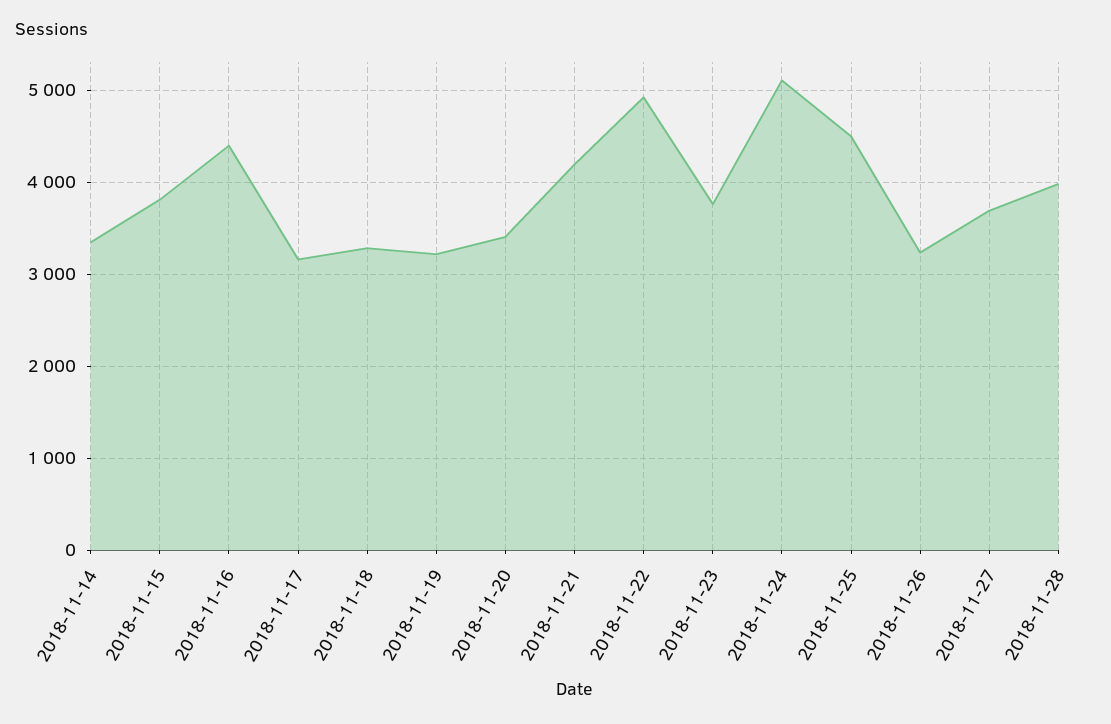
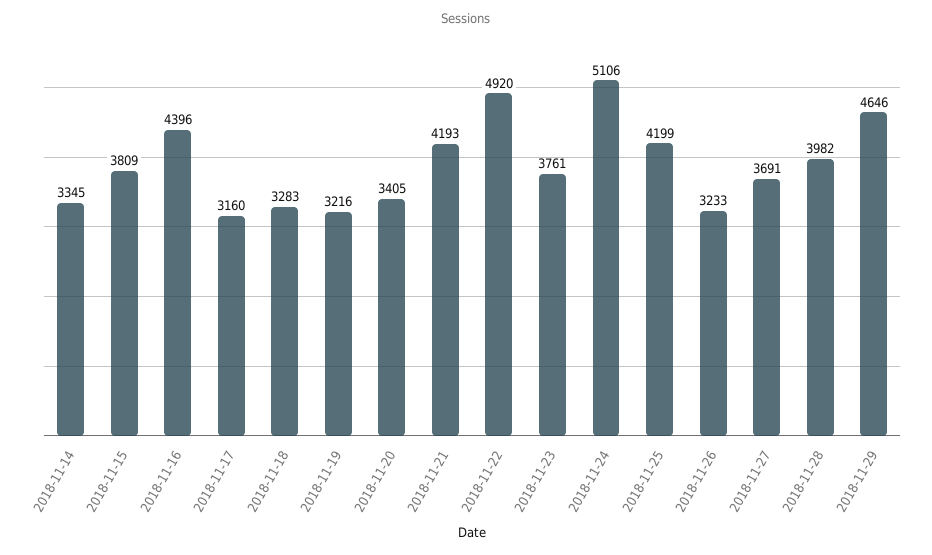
2018-11-25: 4500 -> 4199
2018-11-29: none -> 4646

